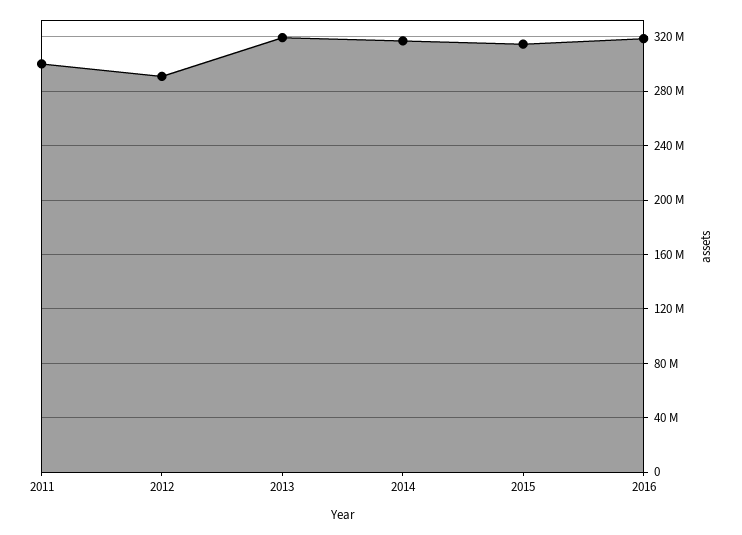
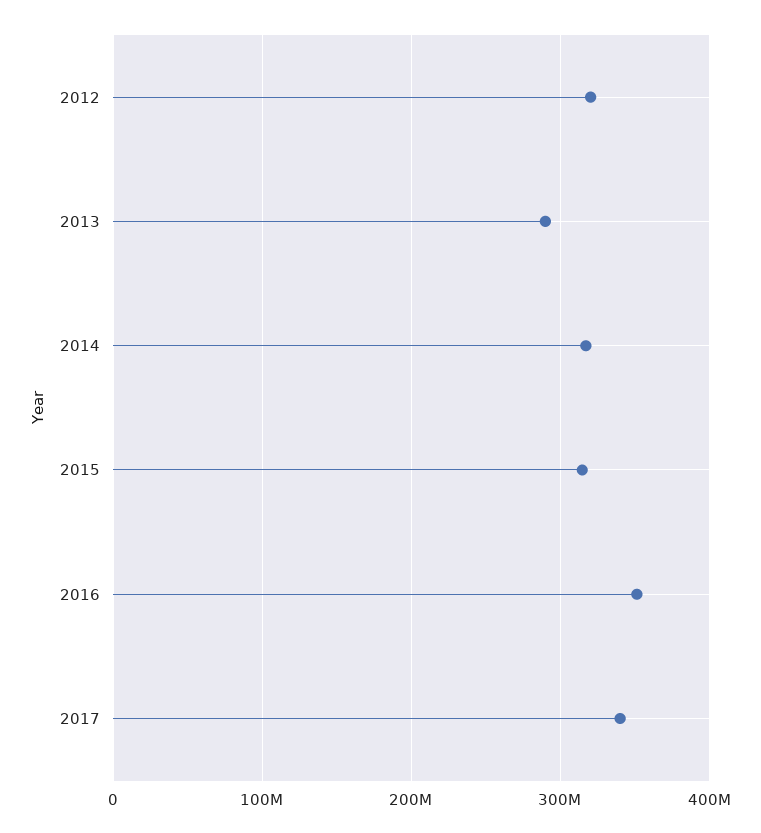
2011: 300000000 -> none
2012: 290000000 -> 320000000
2013: 320000000 -> 290000000
2016: 320000000 -> 350000000
2017: none -> 340000000

